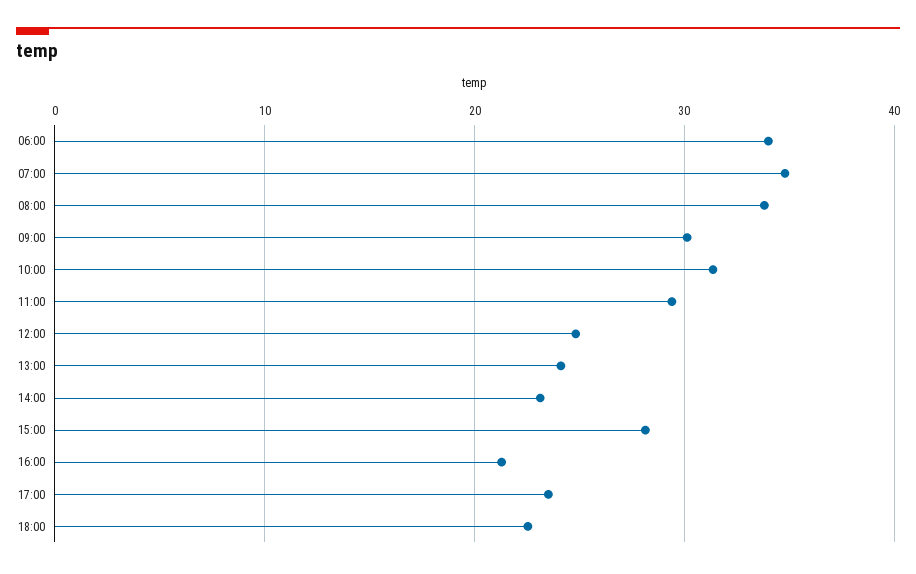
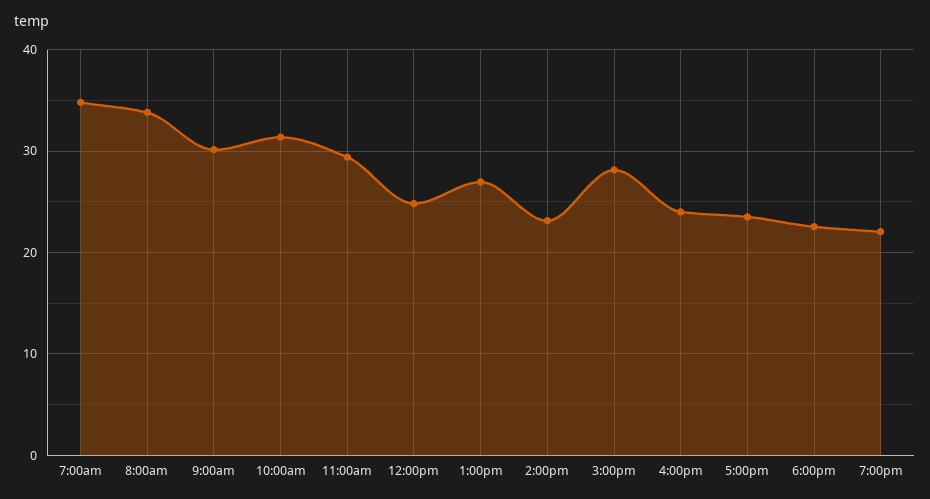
06:00: 34 -> none
13:00: 24 -> 27
16:00: 21 -> 24
7:00pm: none -> 22

